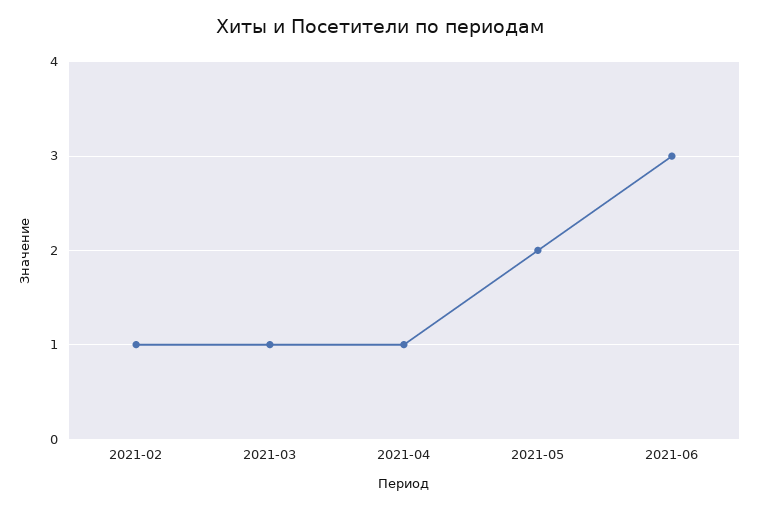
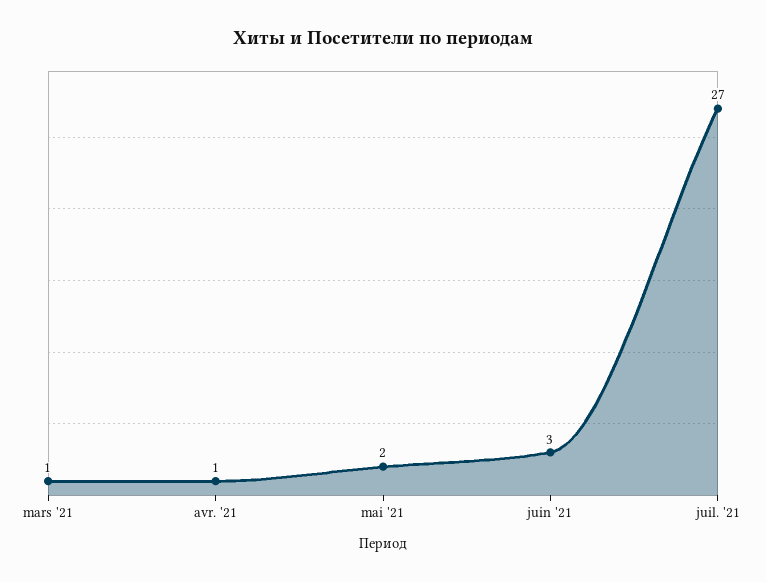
2021-02: 1 -> none
juil. '21: none -> 27

